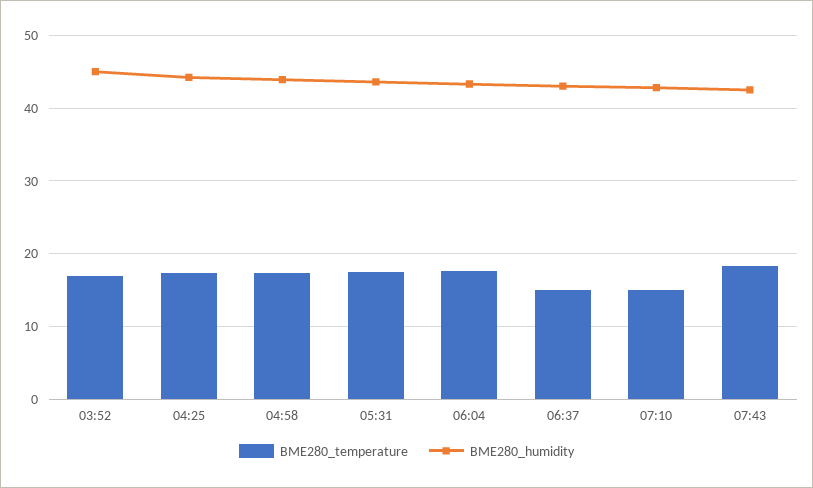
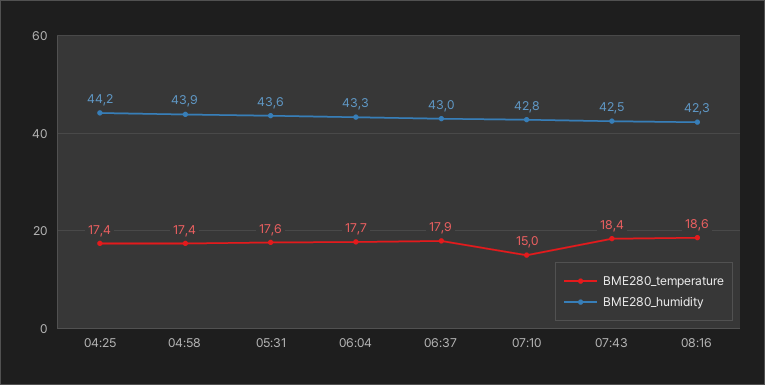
BME280_temperature, 03:52: 17 -> none
BME280_humidity, 03:52: 45 -> none
BME280_temperature, 06:37: 15 -> 17.9
BME280_temperature, 08:16: none -> 18.6
BME280_humidity, 08:16: none -> 42.3

